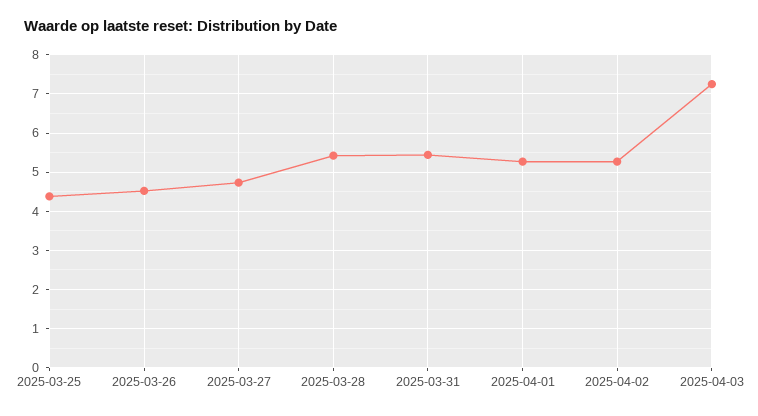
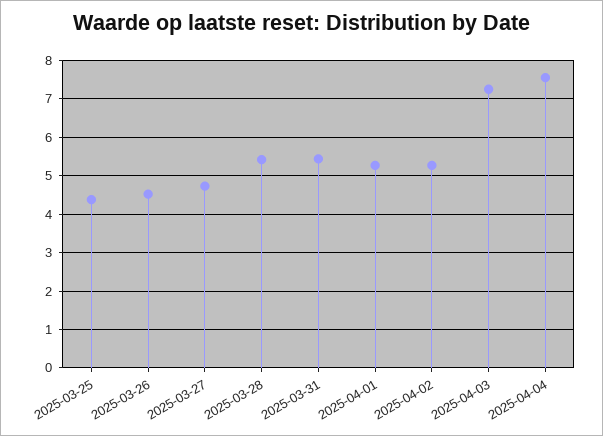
2025-04-04: none -> 7.6

